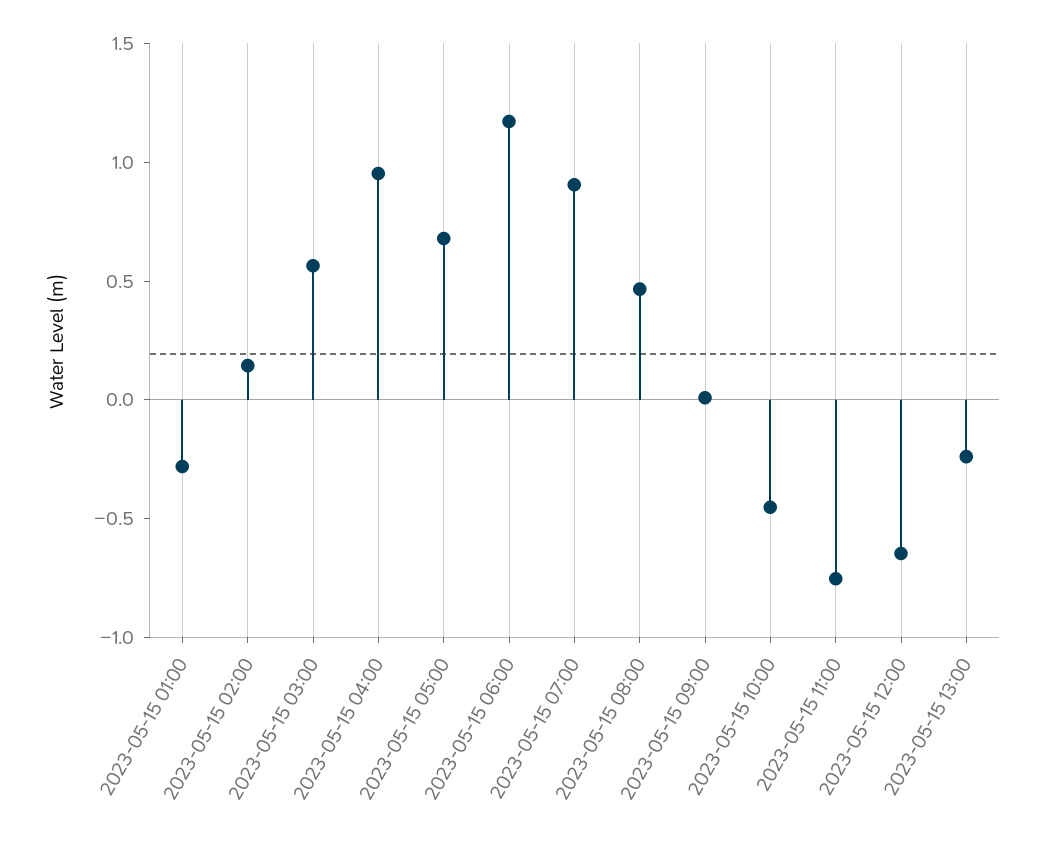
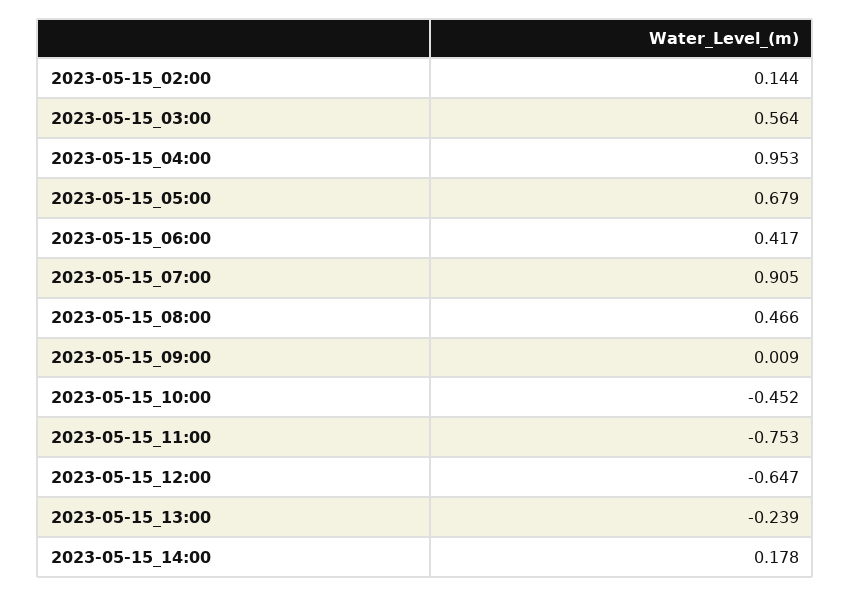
2023-05-15 01:00: -0.3 -> none
2023-05-15 06:00: 1.2 -> 0.417
2023-05-15_14:00: none -> 0.178

